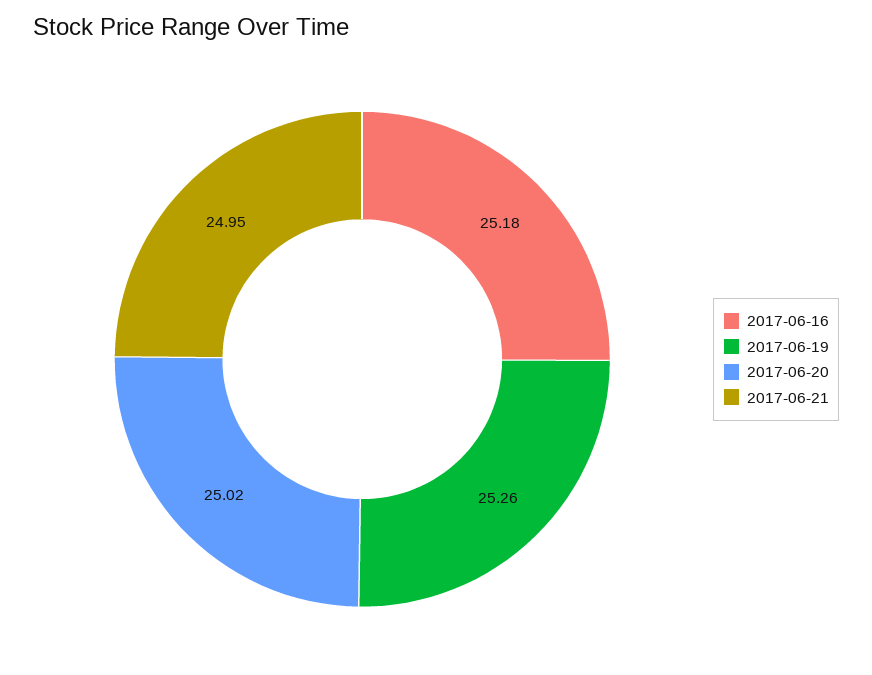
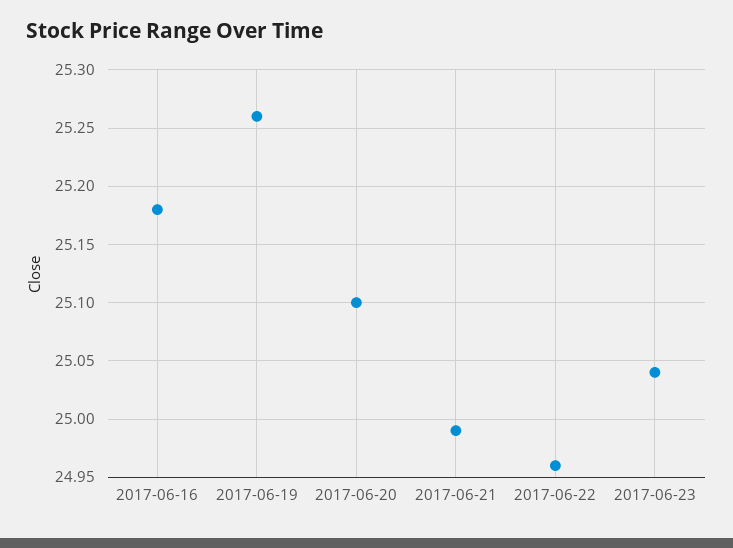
2017-06-20: 25.02 -> 25.1
2017-06-21: 24.95 -> 24.99
2017-06-22: none -> 24.96
2017-06-23: none -> 25.04

